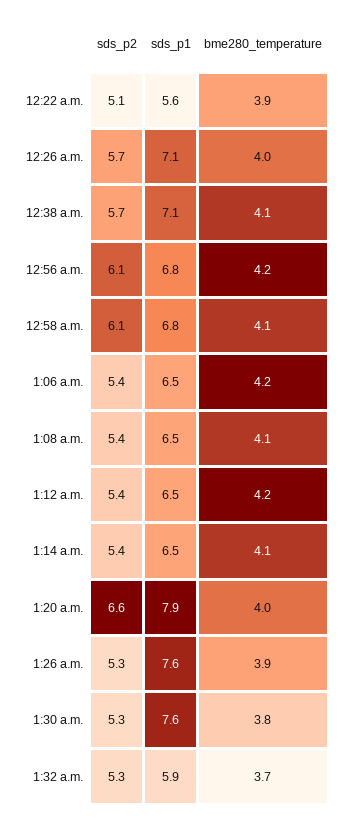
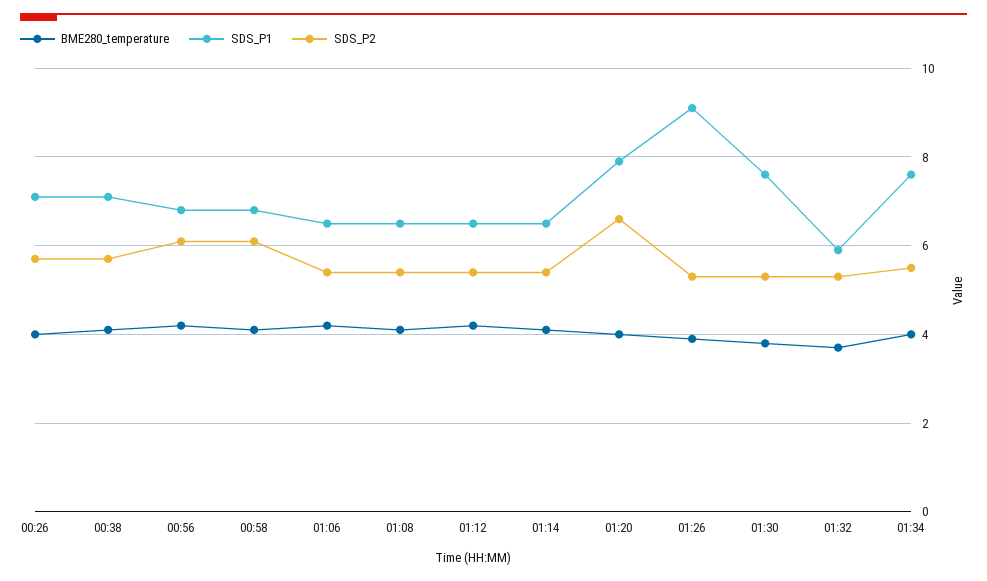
sds_p2, 12:22 a.m.: 5.1 -> none
sds_p1, 12:22 a.m.: 5.6 -> none
bme280_temperature, 12:22 a.m.: 3.9 -> none
sds_p1, 1:26 a.m.: 7.6 -> 9
bme280_temperature, 01:34: none -> 4
sds_p1, 01:34: none -> 7.5
sds_p2, 01:34: none -> 5.5

